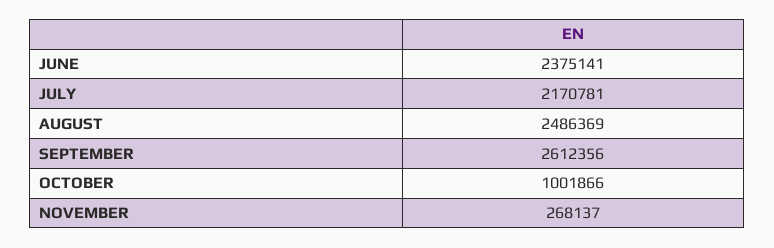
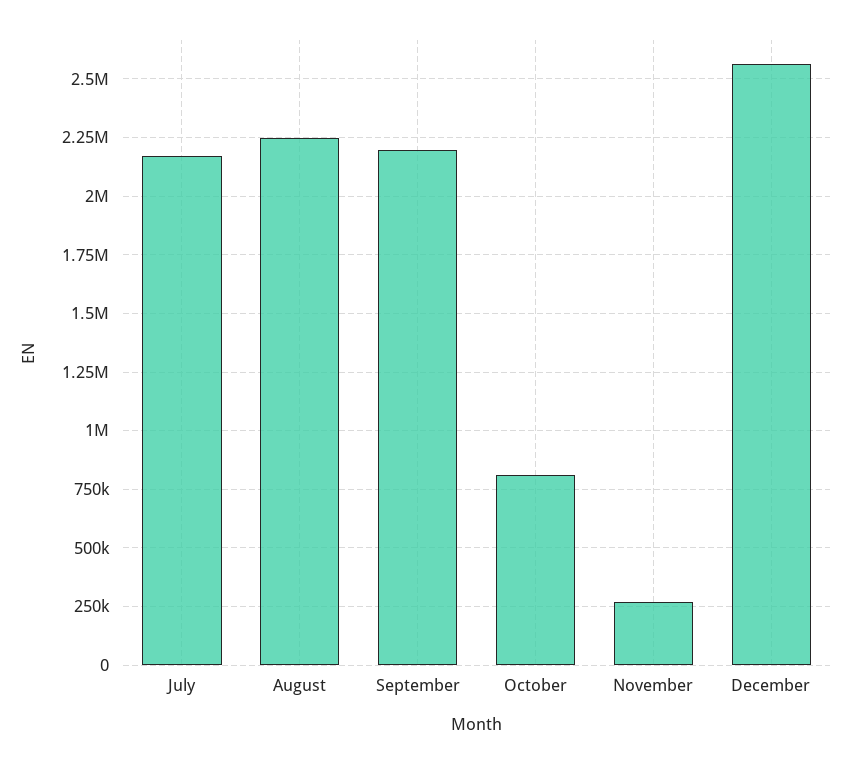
JUNE: 2375141 -> none
AUGUST: 2486369 -> 2250000
SEPTEMBER: 2612356 -> 2200000
OCTOBER: 1001866 -> 800000
December: none -> 2550000

